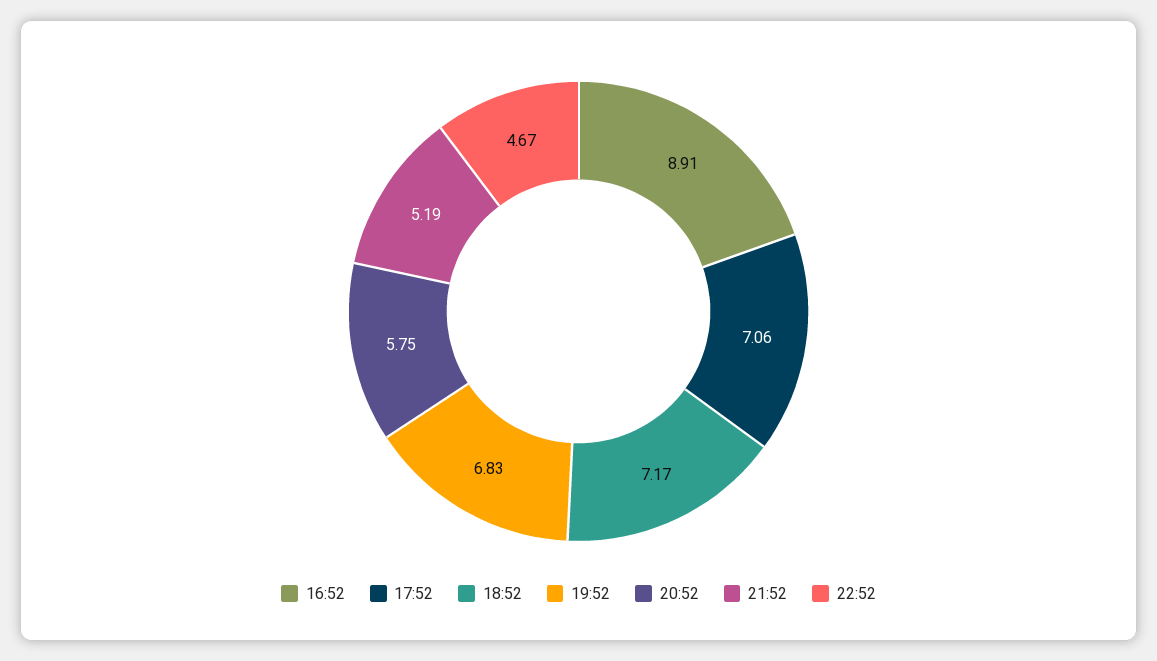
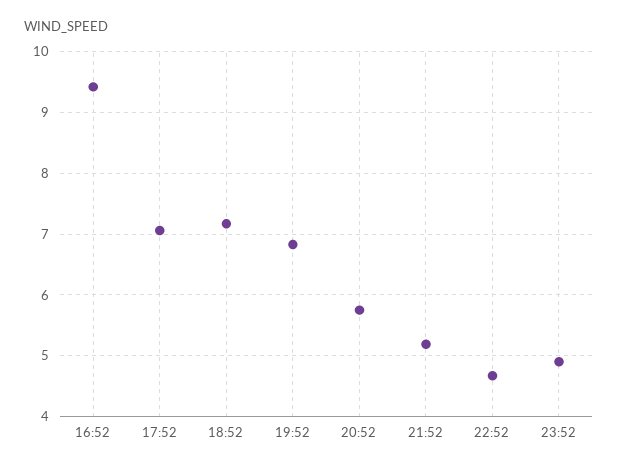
16:52: 8.91 -> 9.4
23:52: none -> 4.9

